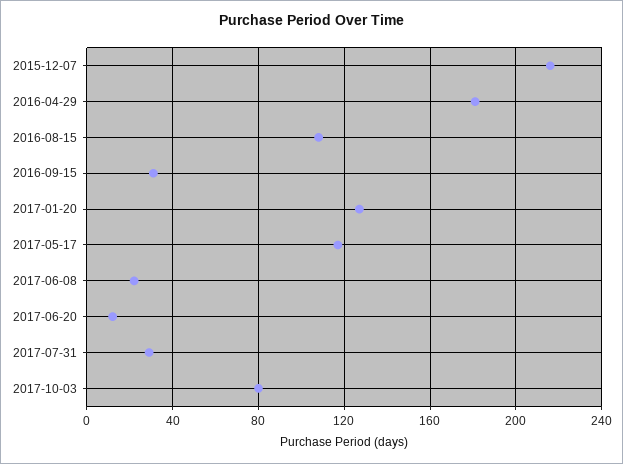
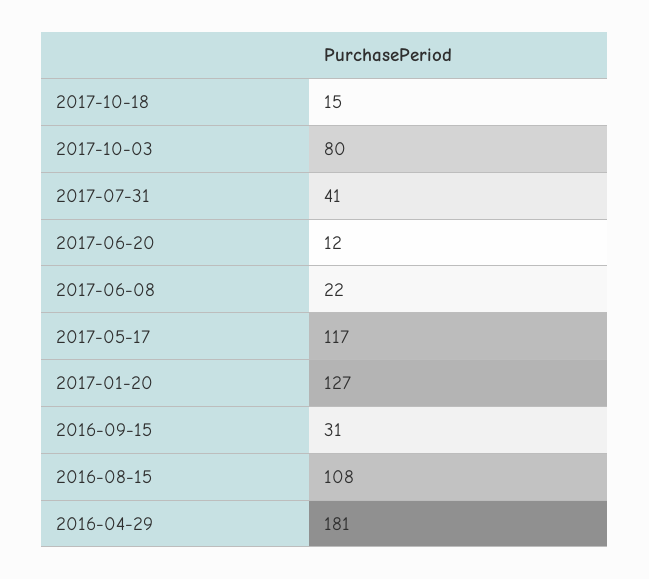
2015-12-07: 215 -> none
2017-07-31: 30 -> 41
2017-10-18: none -> 15

